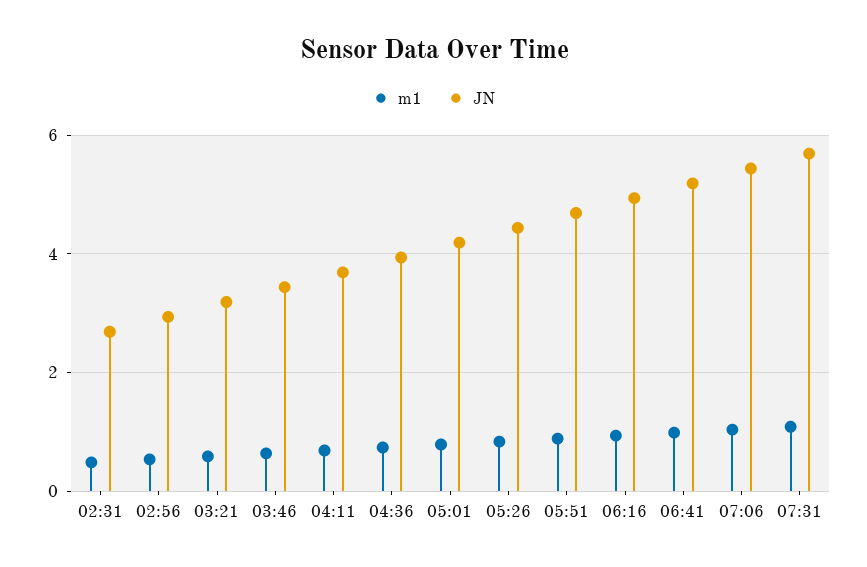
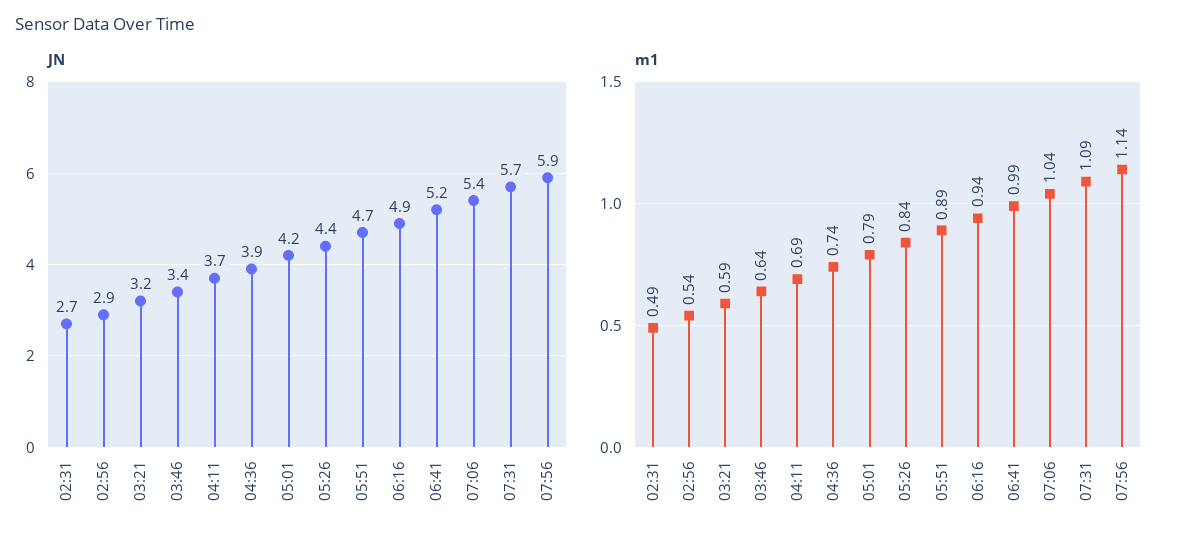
JN, 07:56: none -> 5.9
m1, 07:56: none -> 1.14

